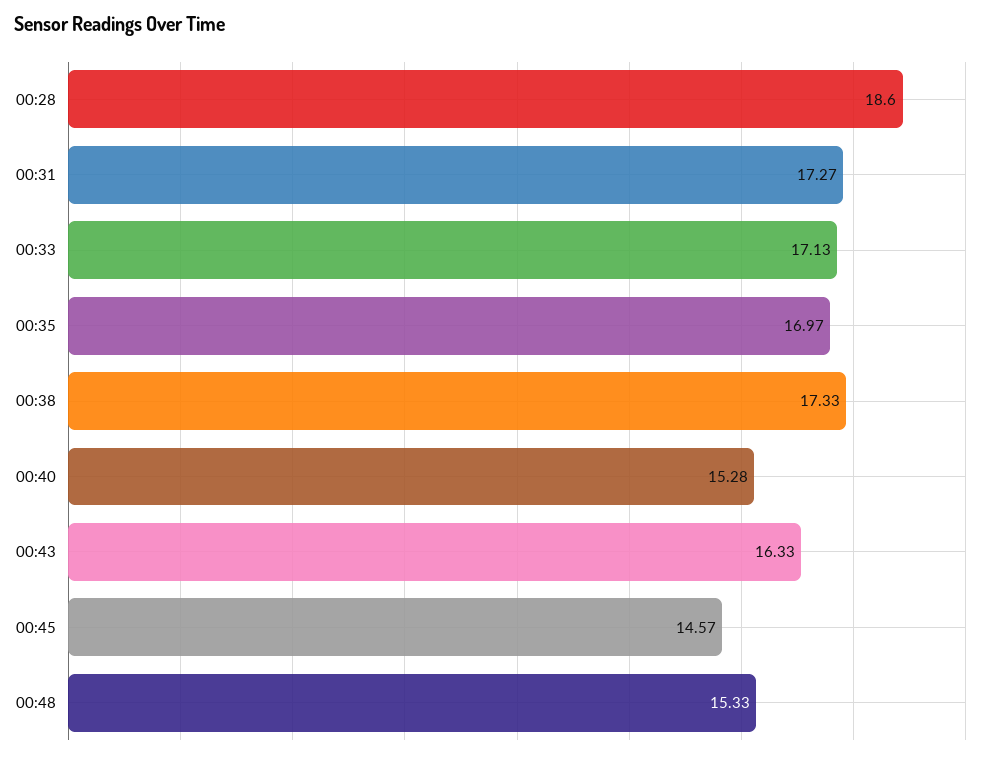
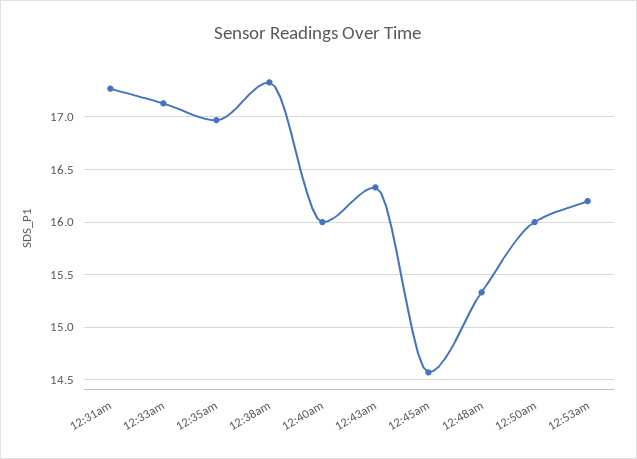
00:28: 18.6 -> none
00:40: 15.28 -> 16
12:50am: none -> 16
12:53am: none -> 16.2

